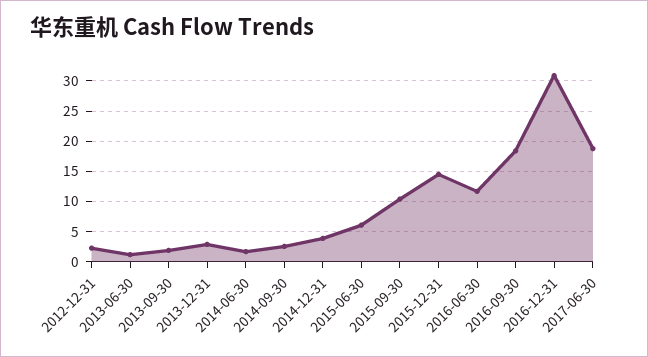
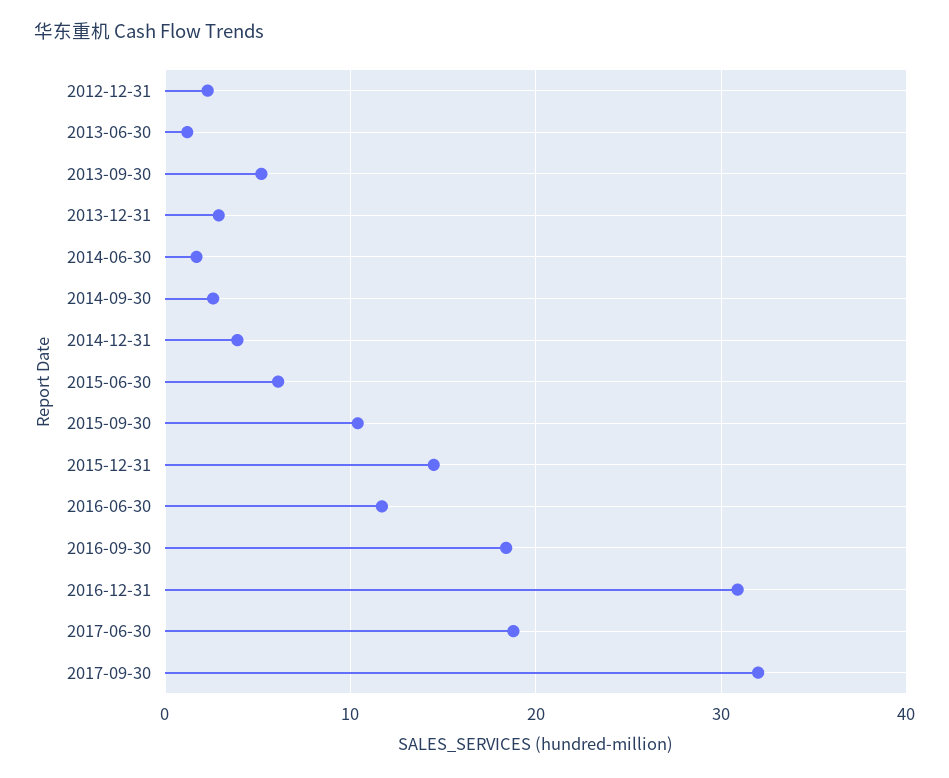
2013-09-30: 2 -> 5
2017-09-30: none -> 32

